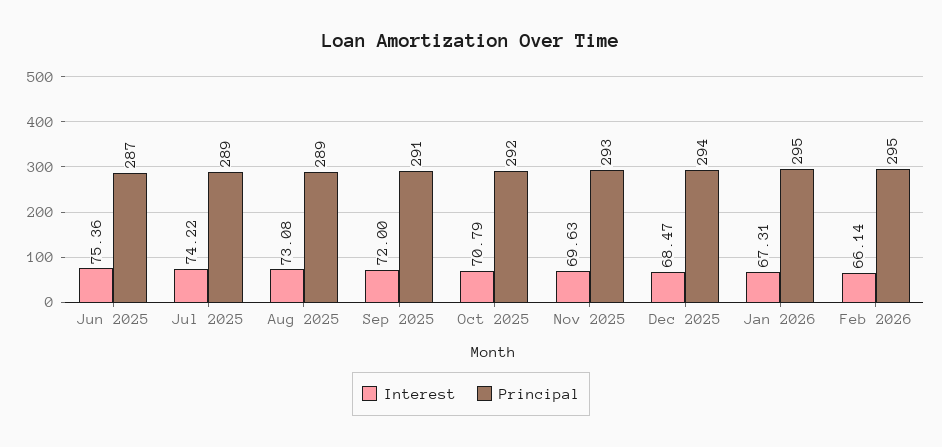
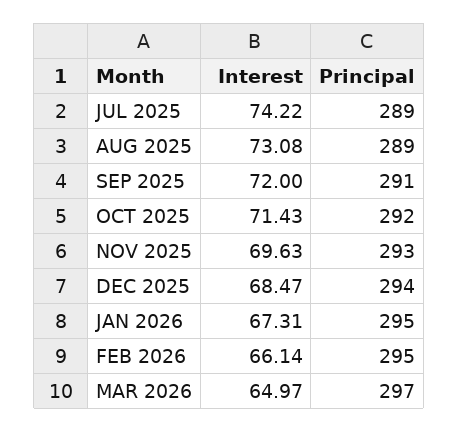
Interest, Jun 2025: 75.36 -> none
Principal, Jun 2025: 287 -> none
Interest, Oct 2025: 70.79 -> 71.43
Interest, MAR 2026: none -> 64.97
Principal, MAR 2026: none -> 297

